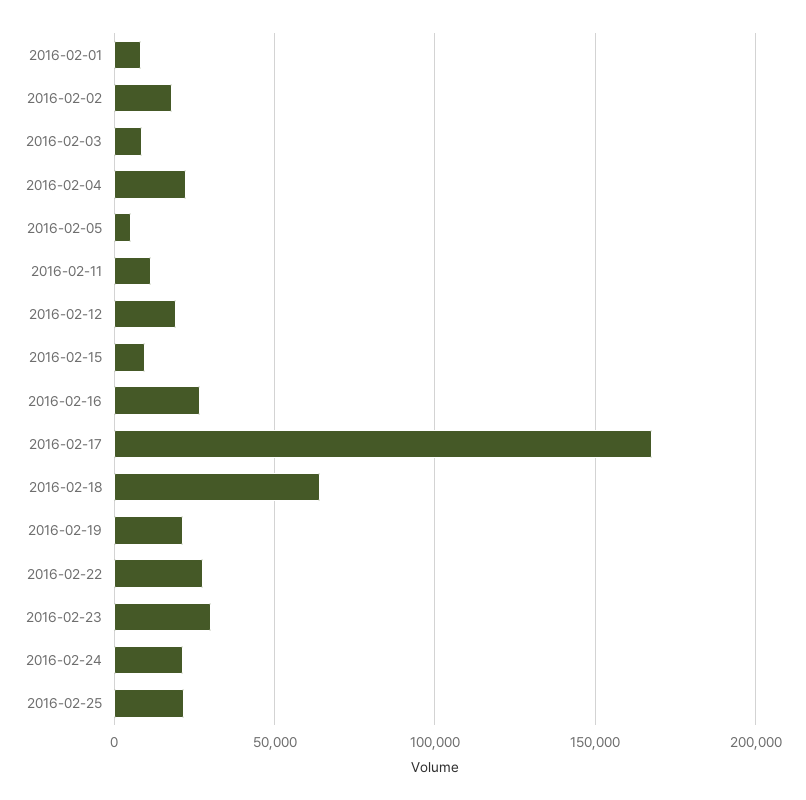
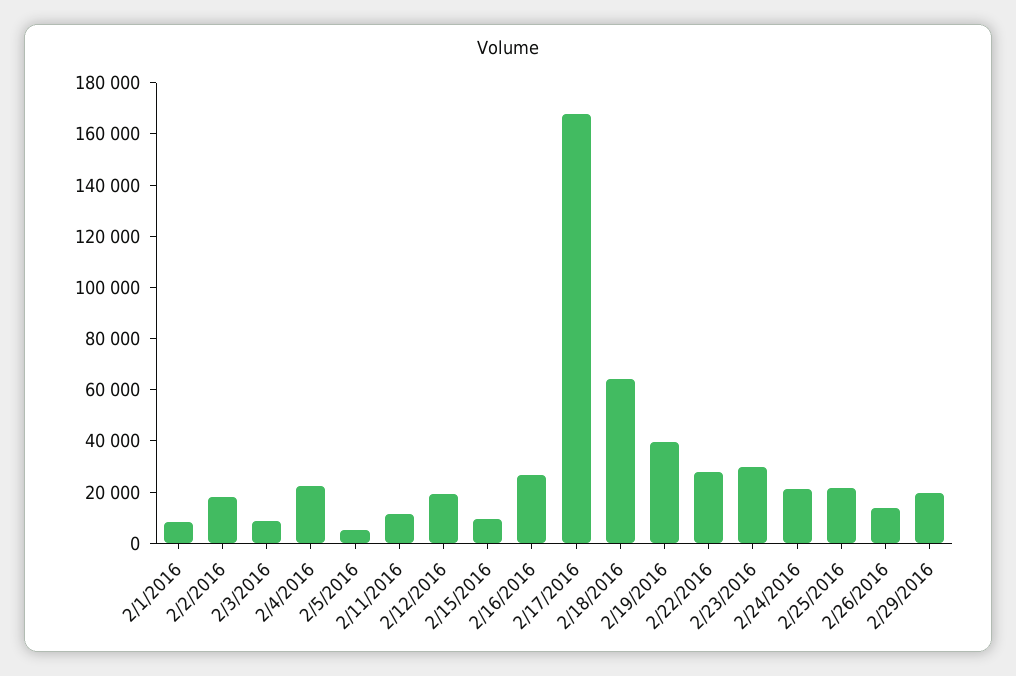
2016-02-19: 20000 -> 40000
2/26/2016: none -> 15000
2/29/2016: none -> 20000

